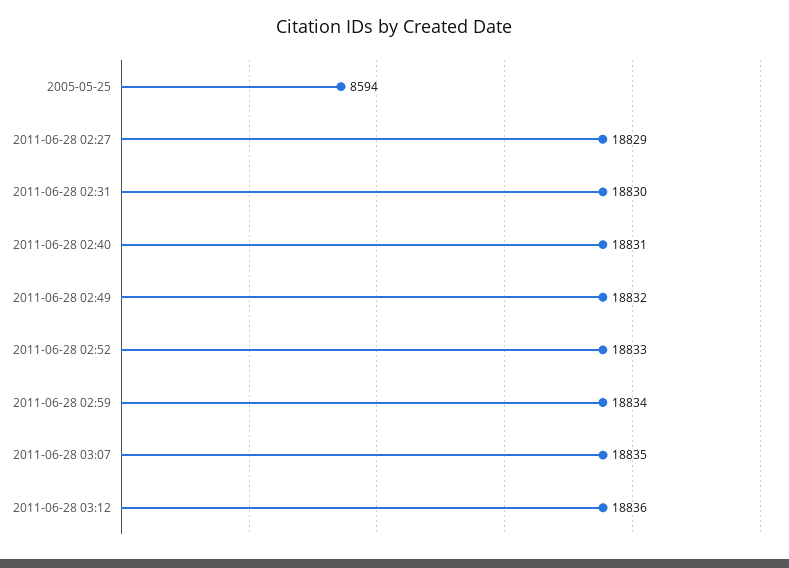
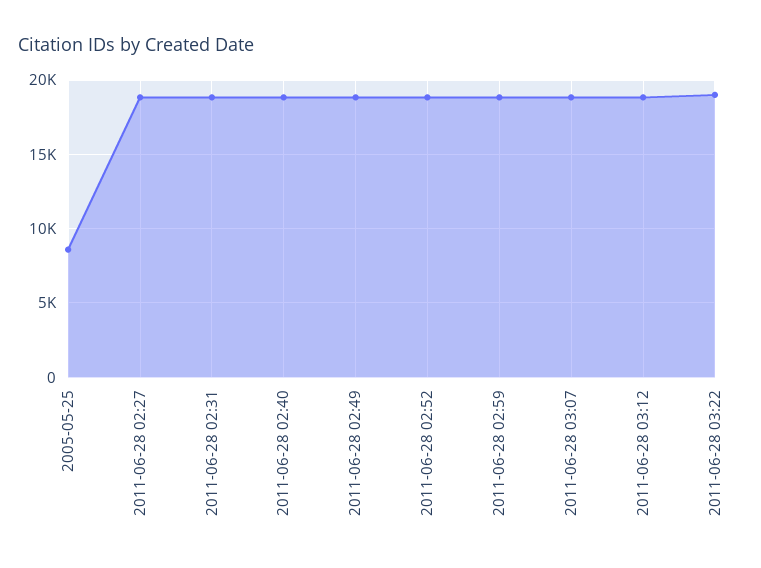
2011-06-28 03:22: none -> 19000

